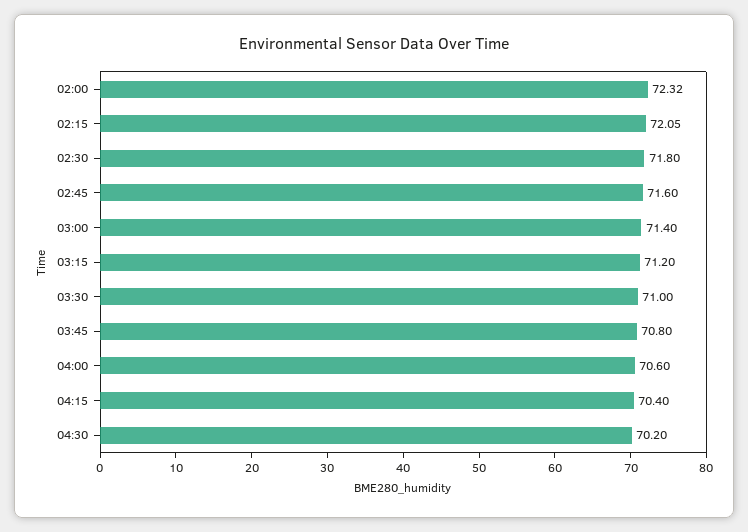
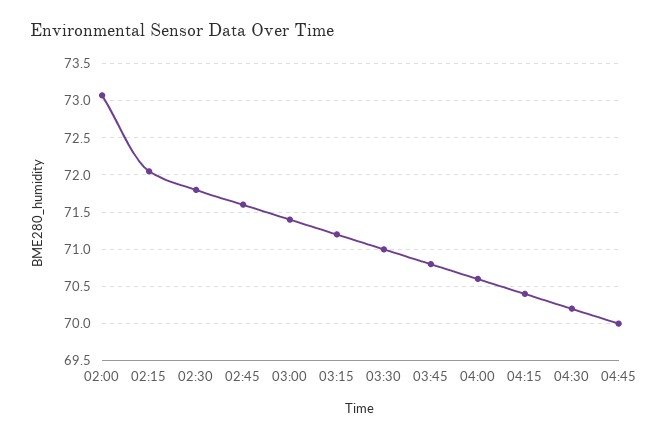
02:00: 72.32 -> 73.1
04:45: none -> 70

